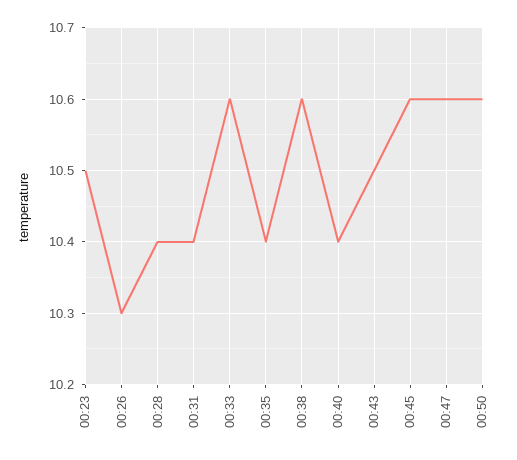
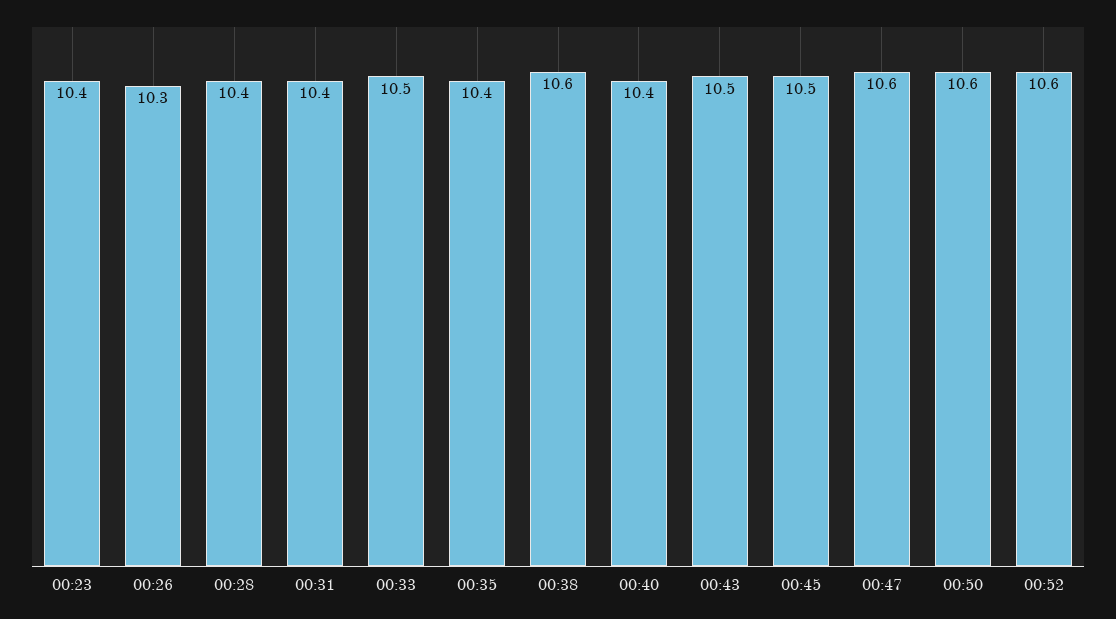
00:23: 10.5 -> 10.4
00:33: 10.6 -> 10.5
00:45: 10.6 -> 10.5
00:52: none -> 10.6

